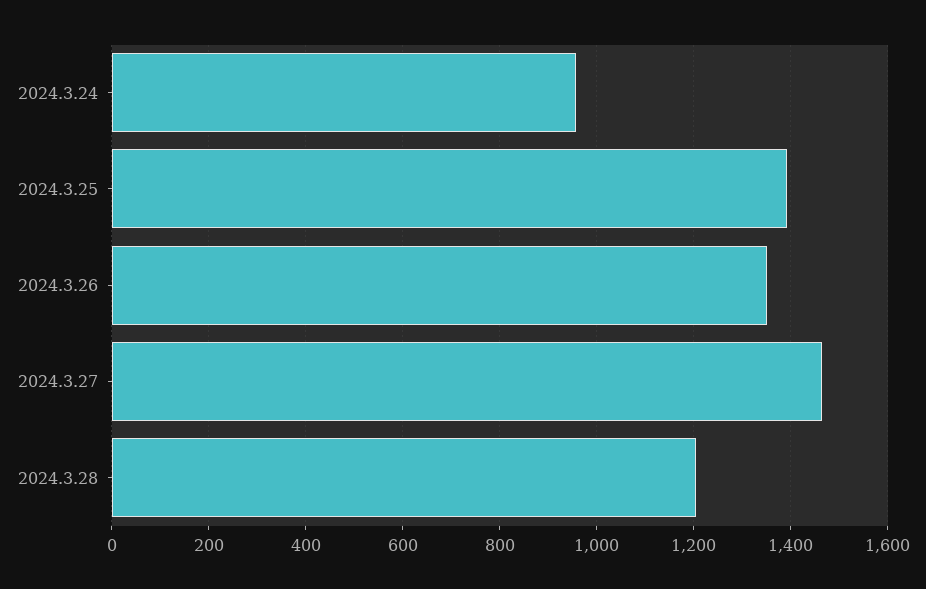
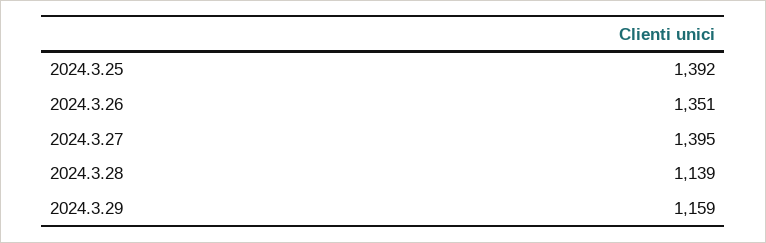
2024.3.24: 960 -> none
2024.3.27: 1460 -> 1395
2024.3.28: 1200 -> 1139
2024.3.29: none -> 1159

